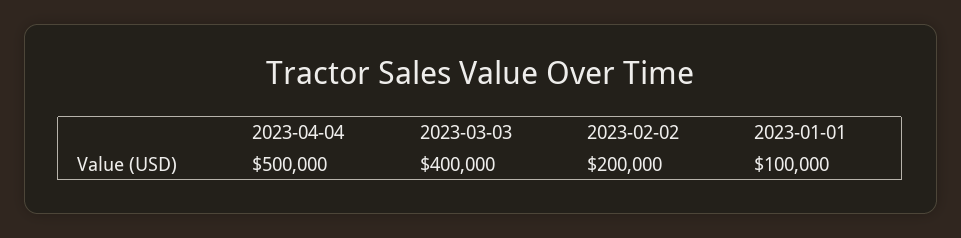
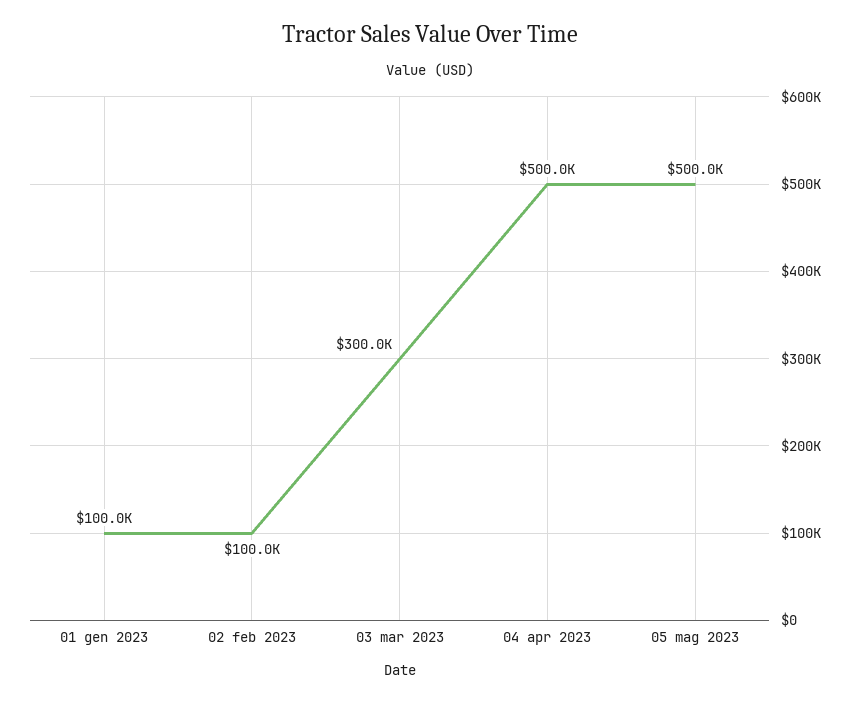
2023-03-03: 400000 -> 300000
2023-02-02: 200000 -> 100000
05 mag 2023: none -> 500000

